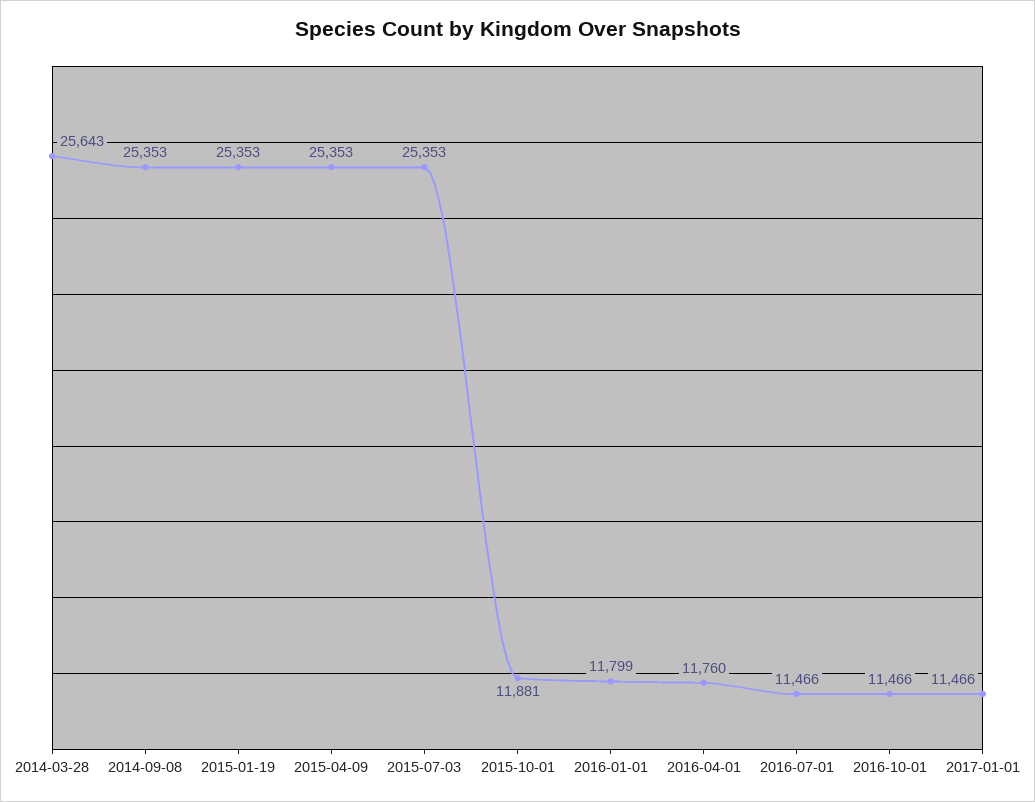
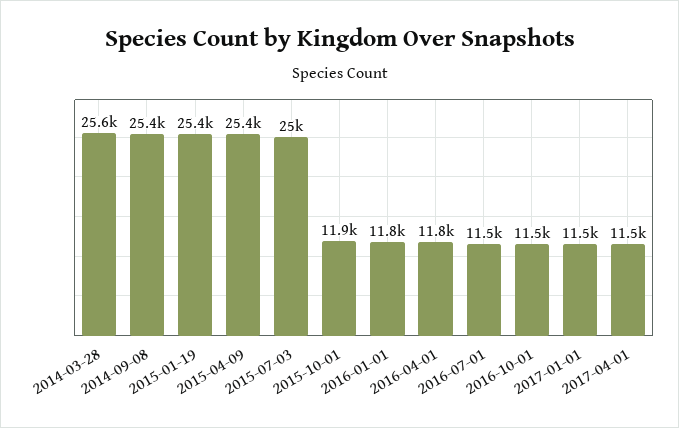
2015-07-03: 25353 -> 25000
2017-04-01: none -> 11500

